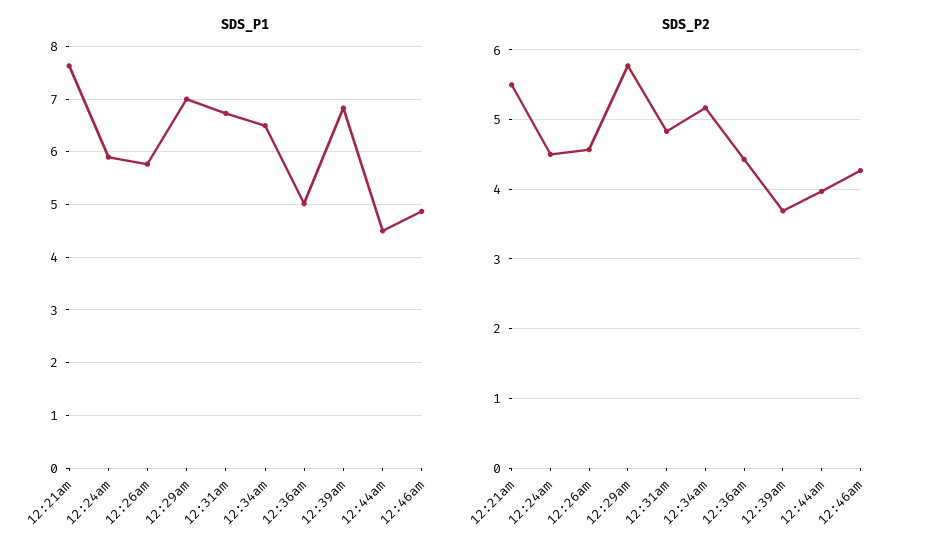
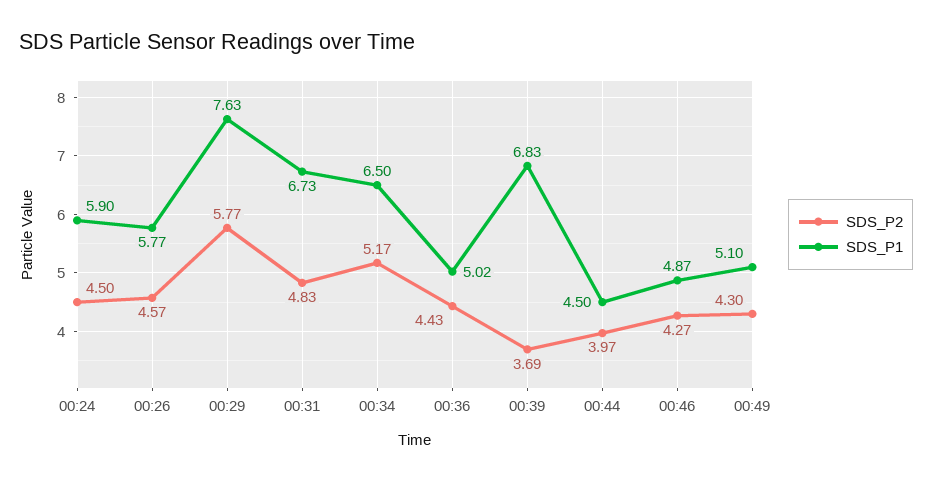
SDS_P1, 12:21am: 7.6 -> none
SDS_P1, 12:29am: 7 -> 7.63
SDS_P2, 12:21am: 5.5 -> none
SDS_P2, 00:49: none -> 4.3
SDS_P1, 00:49: none -> 5.1

